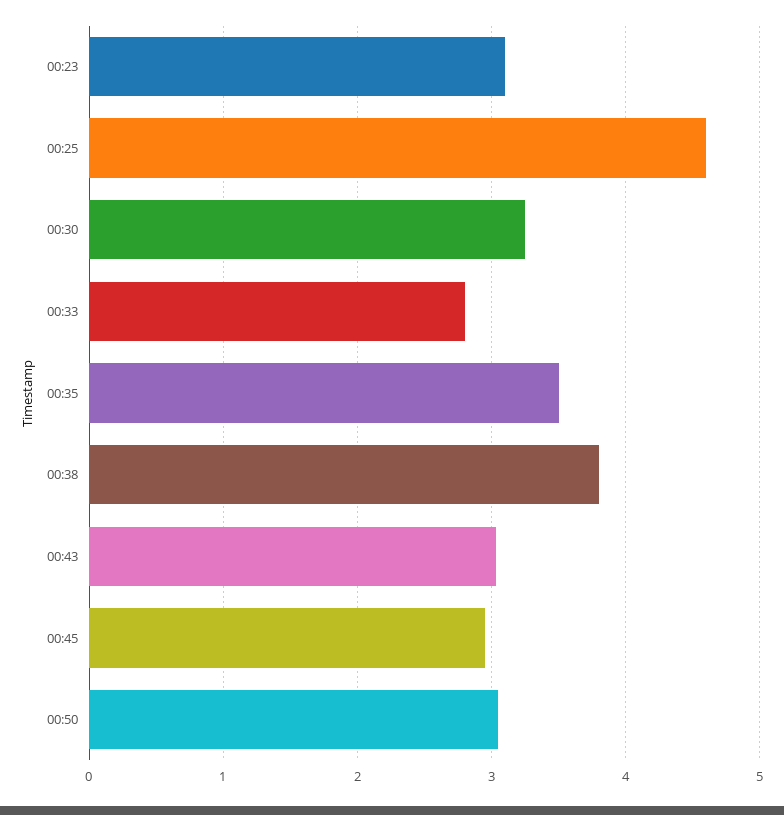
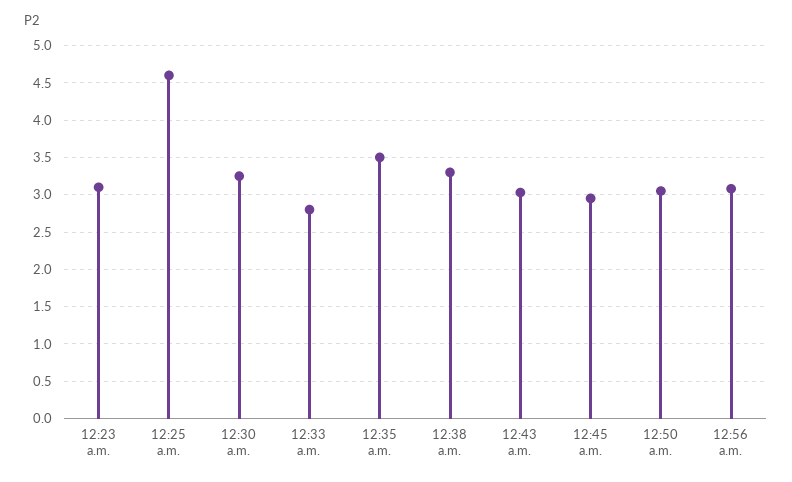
00:38: 3.8 -> 3.3
12:56 a.m.: none -> 3.1

